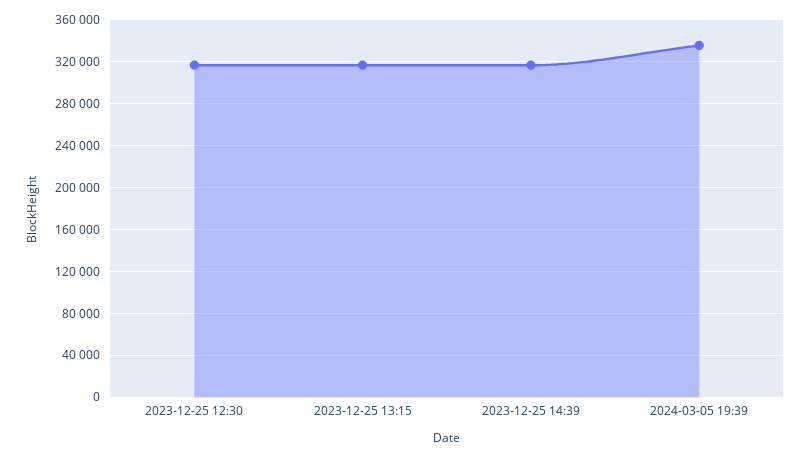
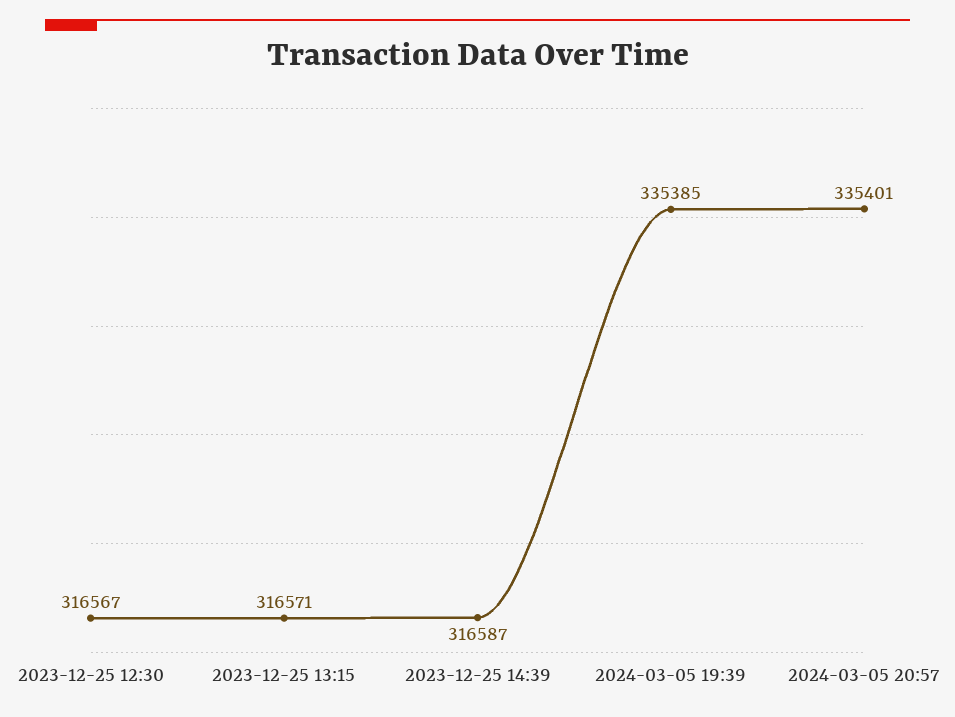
2024-03-05 20:57: none -> 335401

